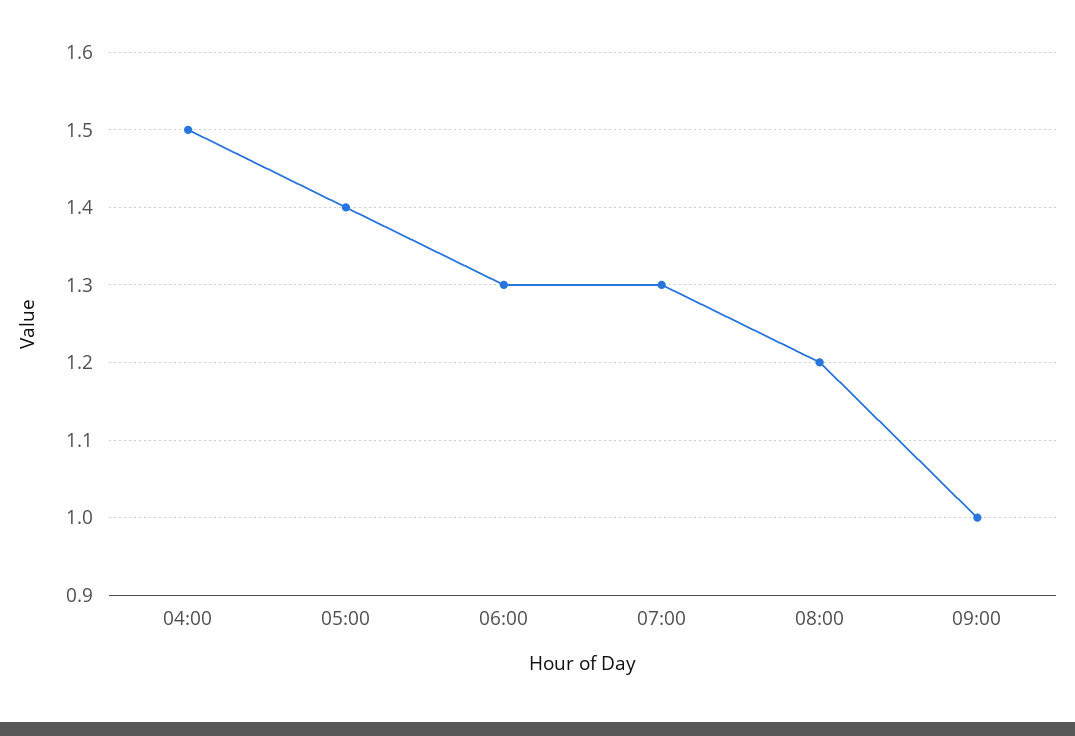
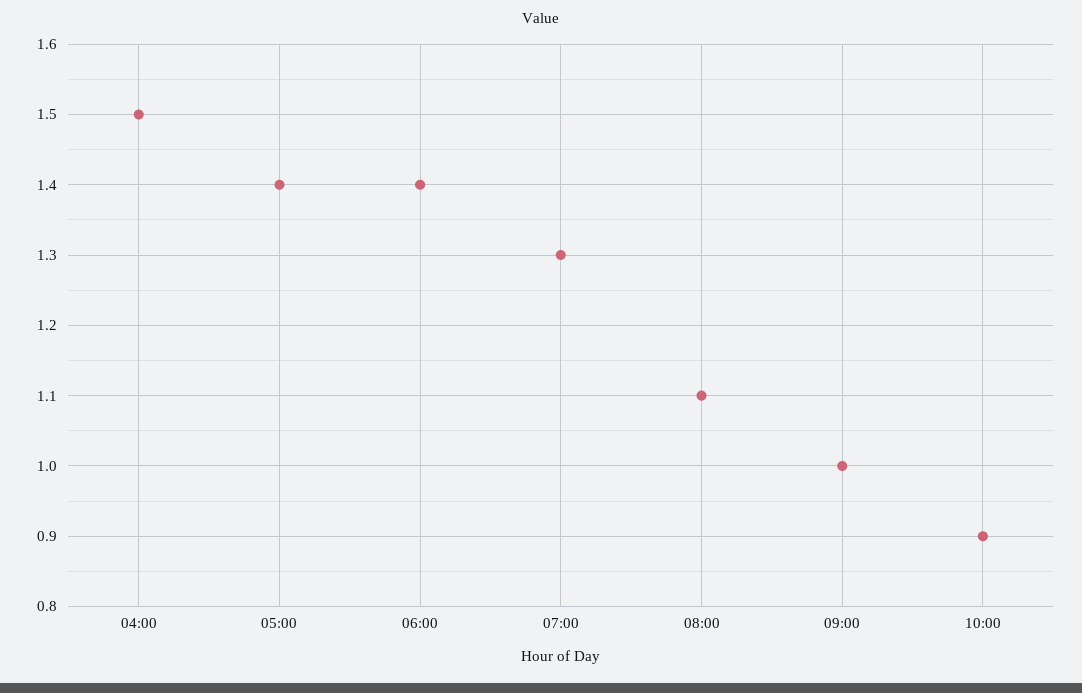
06:00: 1.3 -> 1.4
08:00: 1.2 -> 1.1
10:00: none -> 0.9

